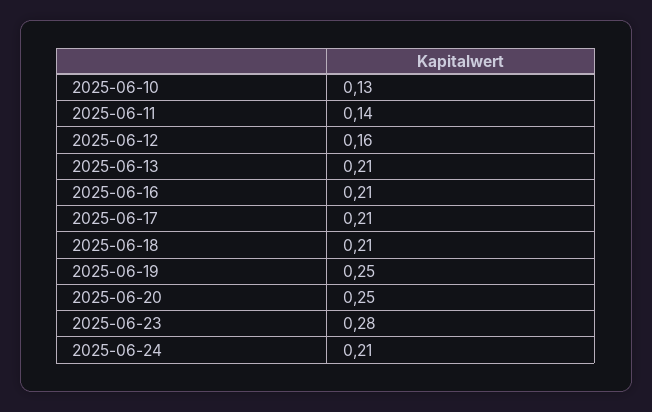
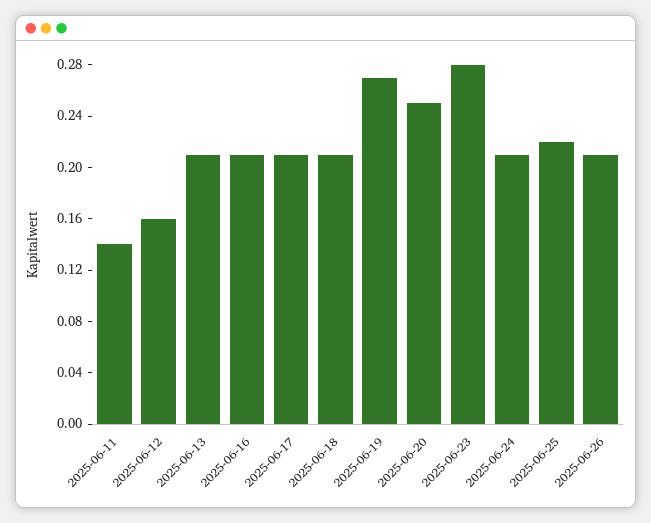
2025-06-10: 0.13 -> none
2025-06-19: 0.25 -> 0.27
2025-06-25: none -> 0.22
2025-06-26: none -> 0.21

